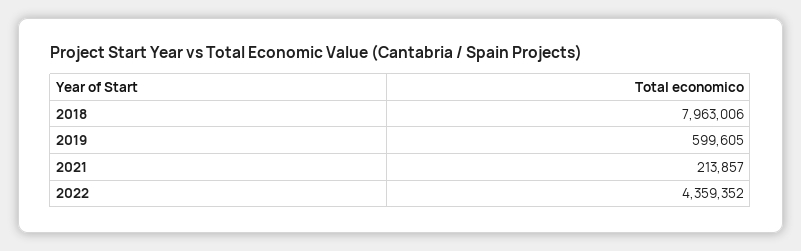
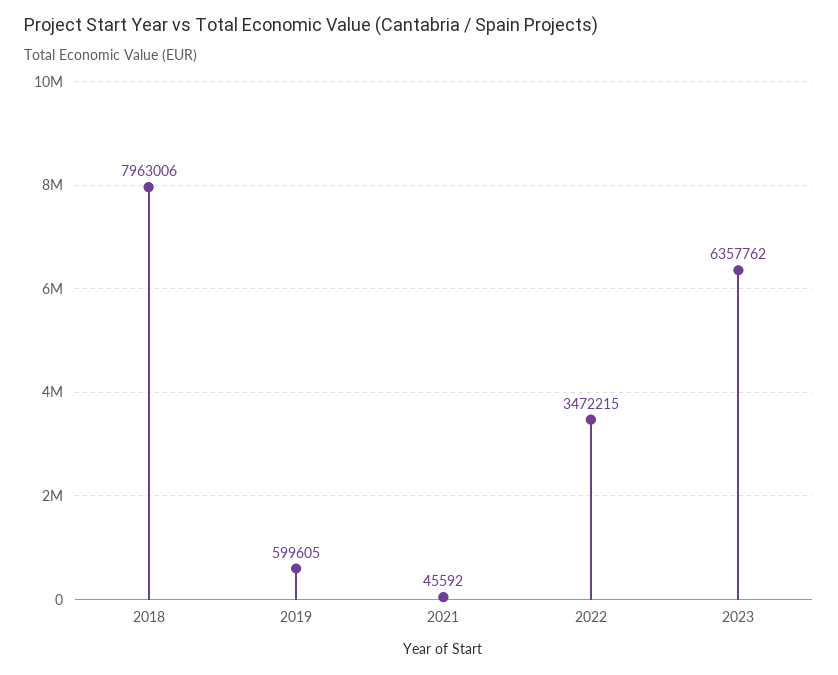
2021: 213857 -> 45592
2022: 4359352 -> 3472215
2023: none -> 6357762

